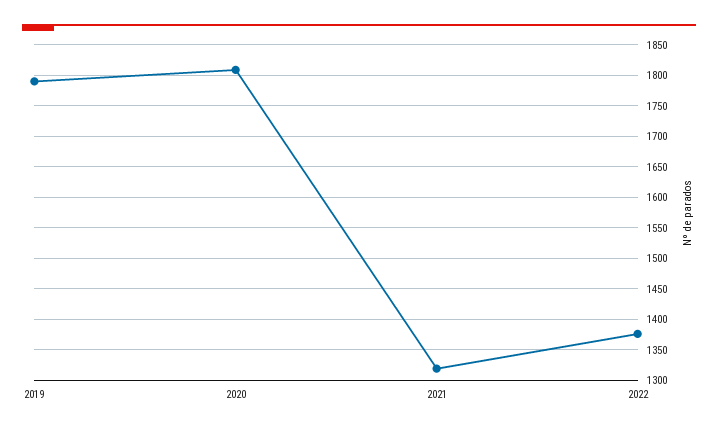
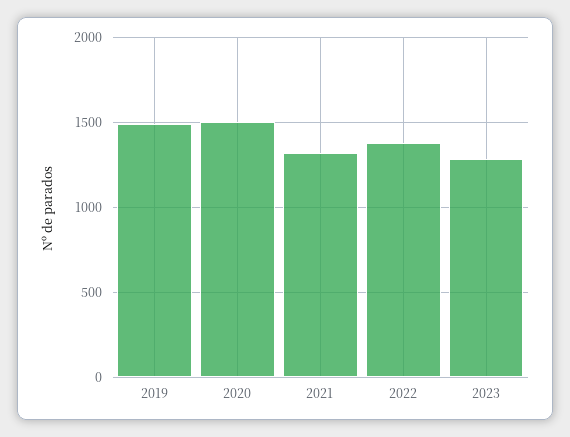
2019: 1790 -> 1500
2020: 1810 -> 1500
2023: none -> 1300

